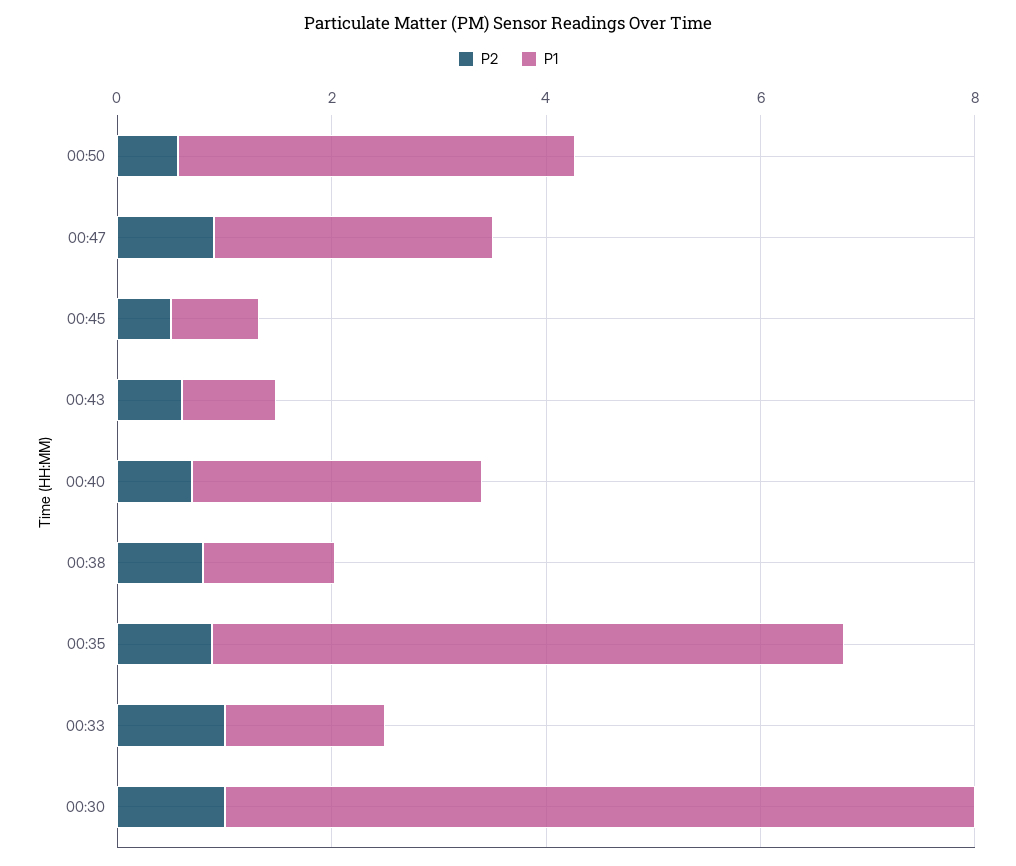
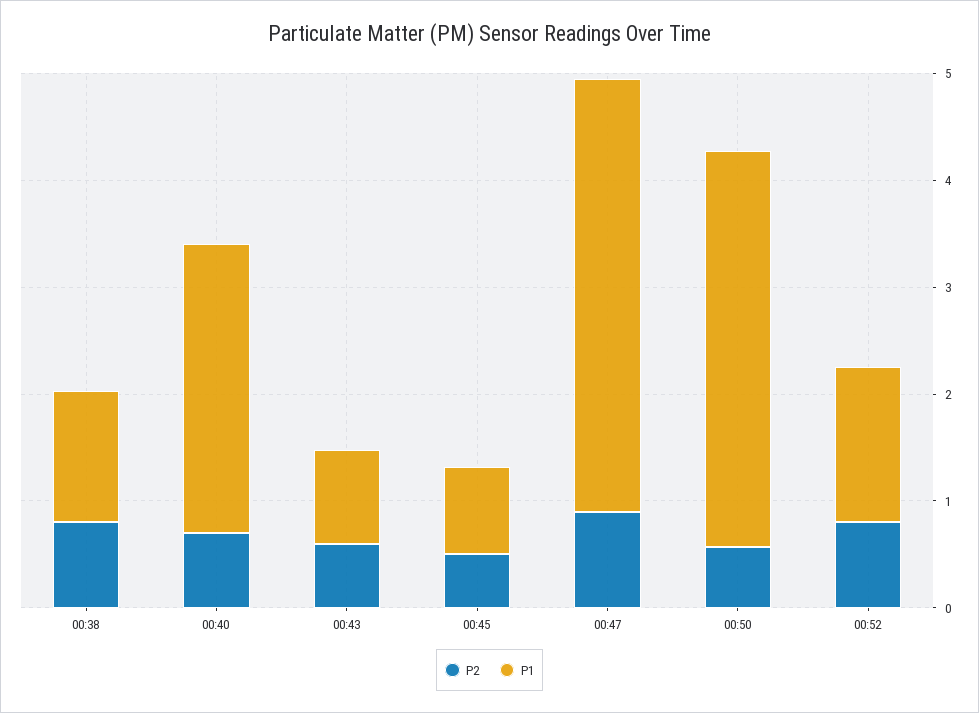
P1, 00:47: 2.5 -> 4
P2, 00:35: 1 -> none
P1, 00:35: 6 -> none
P2, 00:33: 1 -> none
P1, 00:33: 1.5 -> none
P2, 00:30: 1 -> none
P1, 00:30: 7 -> none
P2, 00:52: none -> 0.8
P1, 00:52: none -> 1.4

